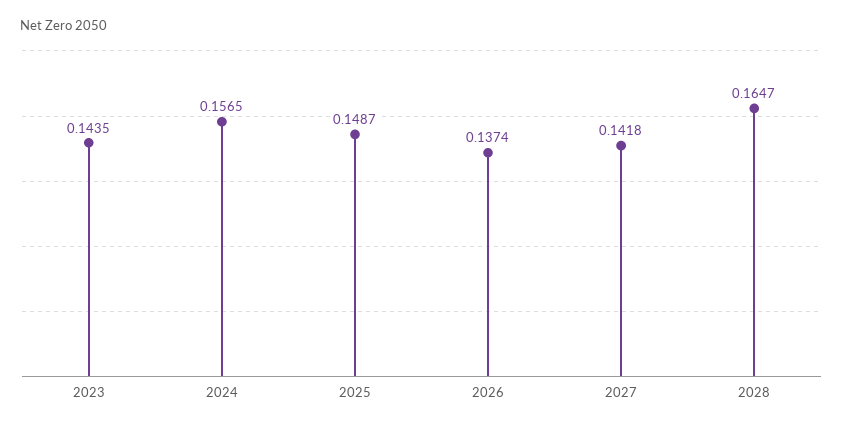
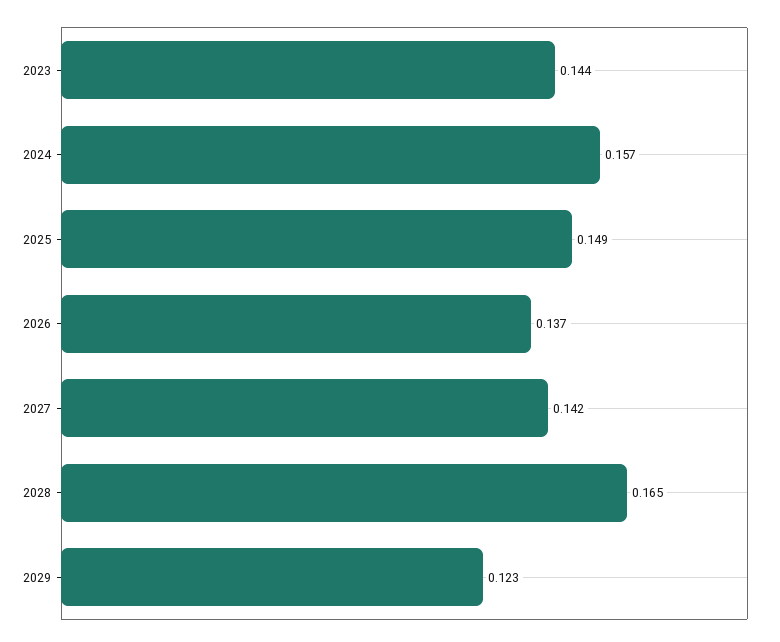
2029: none -> 0.123

